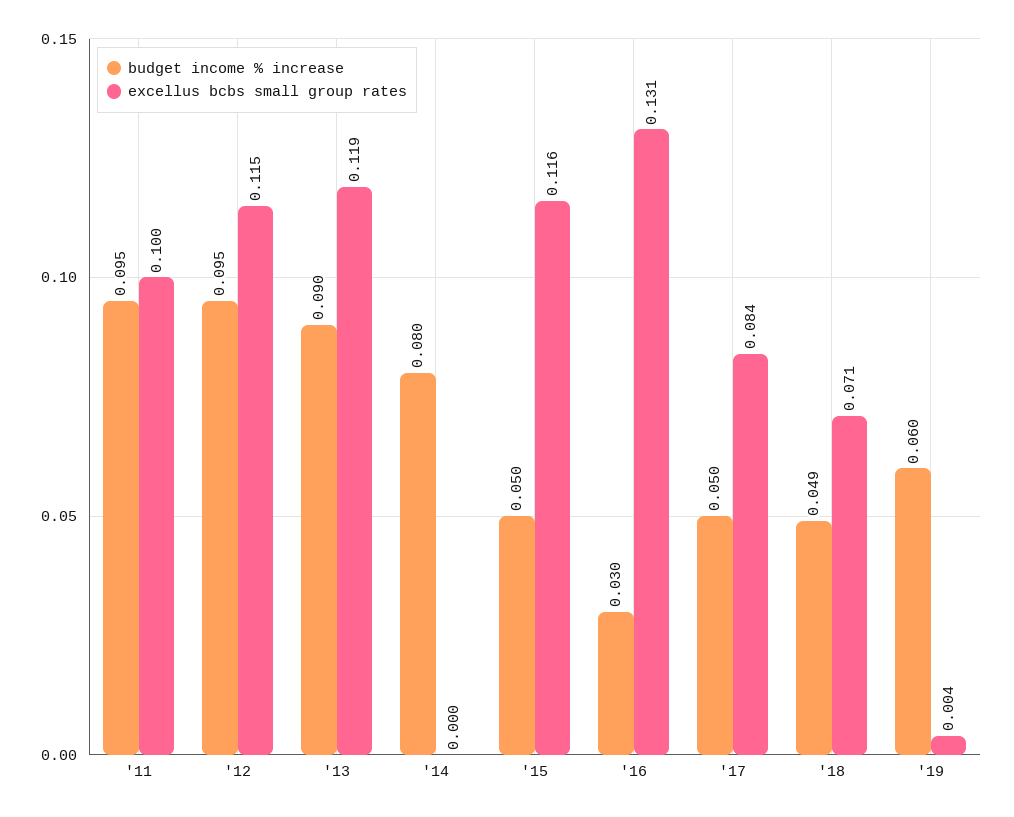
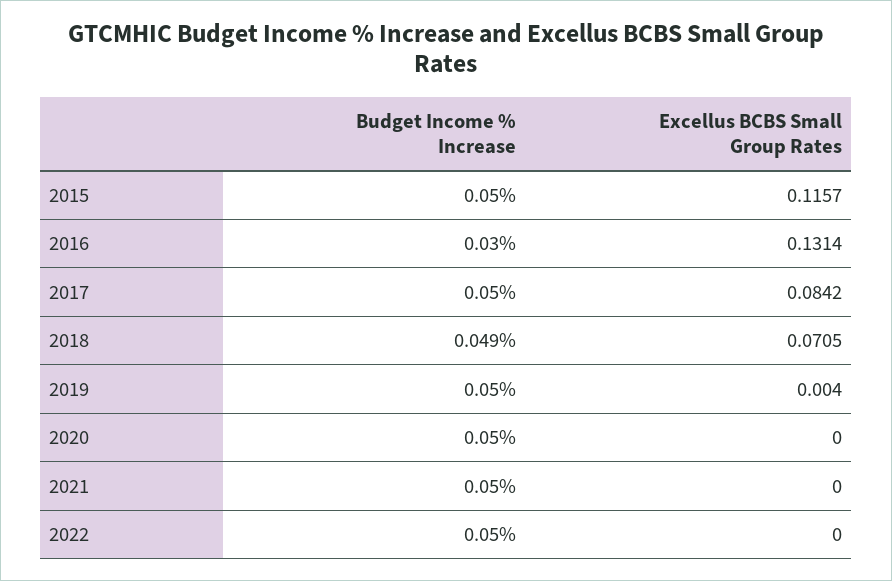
budget income % increase, '11: 0.095 -> none
excellus bcbs small group rates, '11: 0.1 -> none
budget income % increase, '12: 0.095 -> none
excellus bcbs small group rates, '12: 0.115 -> none
budget income % increase, '13: 0.09 -> none
excellus bcbs small group rates, '13: 0.119 -> none
budget income % increase, '14: 0.08 -> none
excellus bcbs small group rates, '14: 0 -> none
budget income % increase, '19: 0.06 -> 0.05
budget income % increase, 2020: none -> 0.05
excellus bcbs small group rates, 2020: none -> 0
budget income % increase, 2021: none -> 0.05
excellus bcbs small group rates, 2021: none -> 0
budget income % increase, 2022: none -> 0.05
excellus bcbs small group rates, 2022: none -> 0

